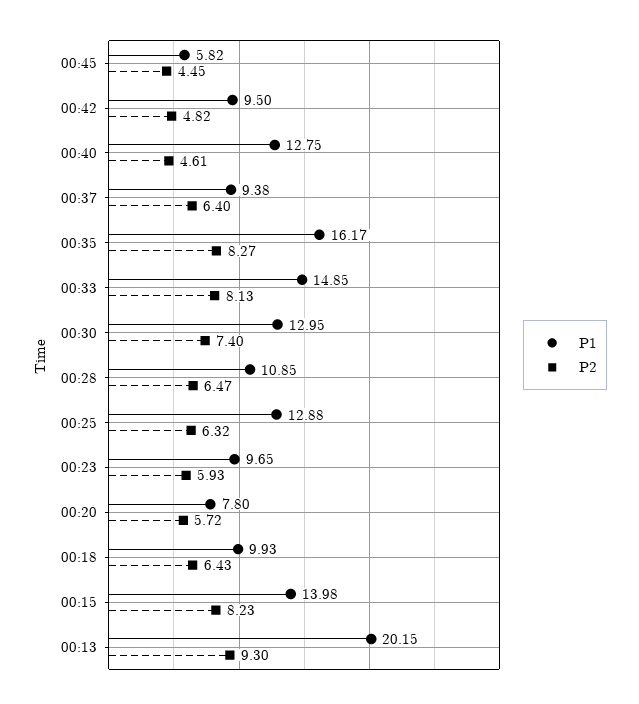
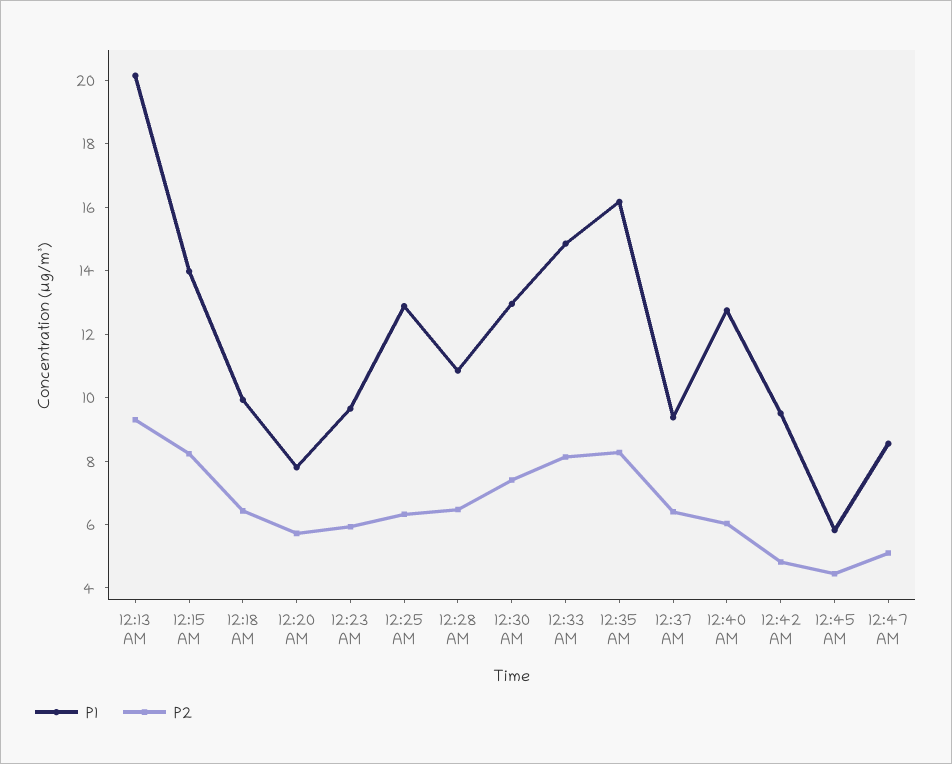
P2, 00:40: 4.61 -> 6
P1, 12:47 AM: none -> 8.5
P2, 12:47 AM: none -> 5

